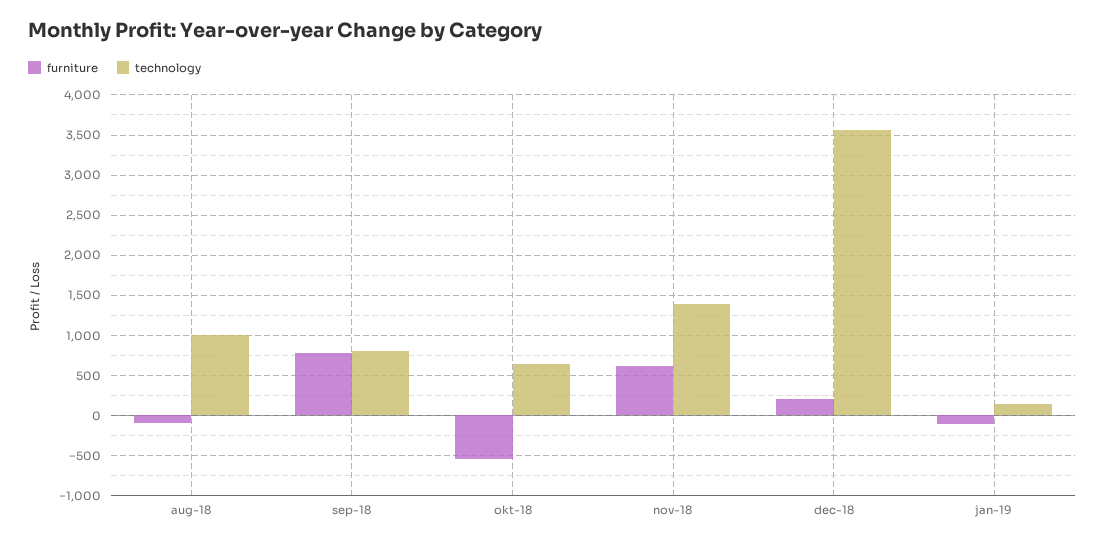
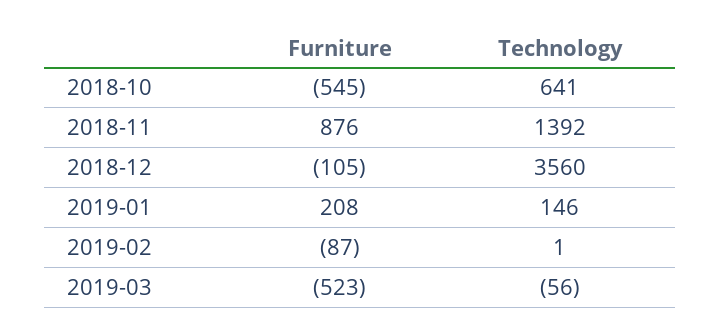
furniture, aug-18: -100 -> none
technology, aug-18: 1000 -> none
furniture, sep-18: 800 -> none
technology, sep-18: 800 -> none
furniture, nov-18: 600 -> 876
furniture, dec-18: 200 -> -105
furniture, jan-19: -100 -> 208
furniture, 2019-02: none -> -87
technology, 2019-02: none -> 1
furniture, 2019-03: none -> -523
technology, 2019-03: none -> -56

